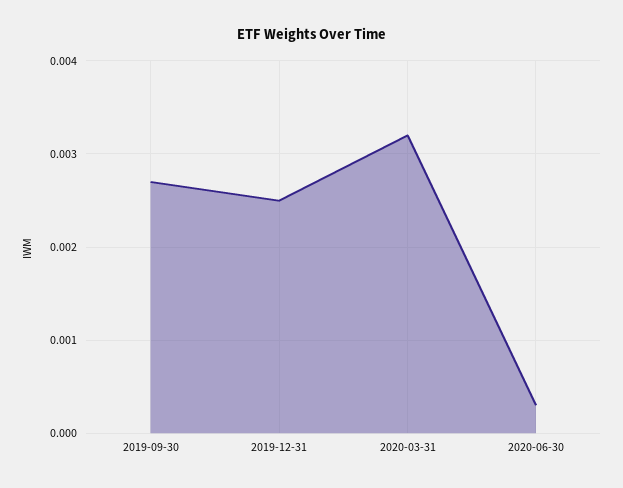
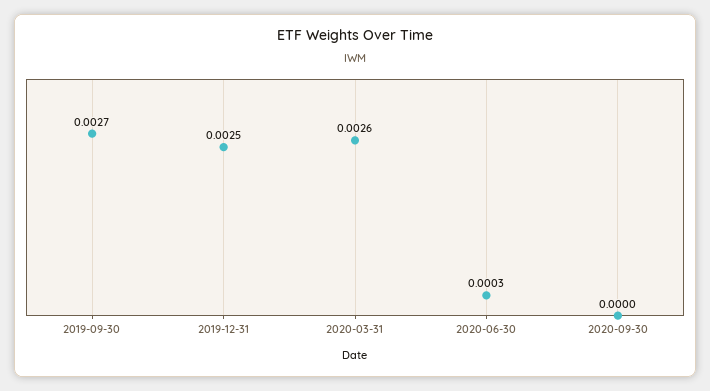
2020-03-31: 0.0032 -> 0.0026
2020-09-30: none -> 0

